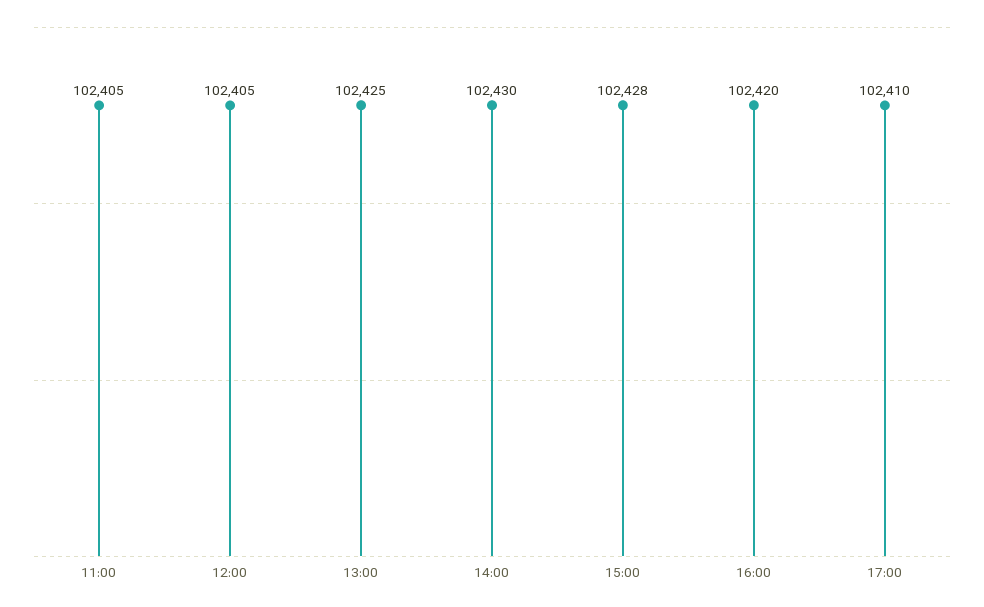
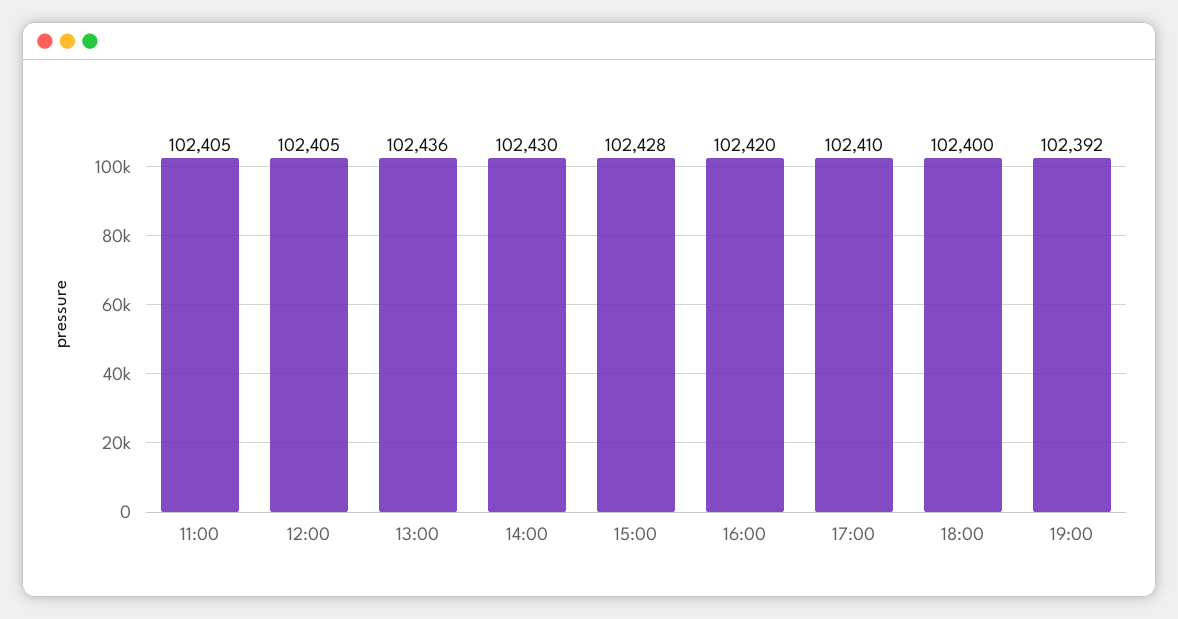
13:00: 102425 -> 102436
18:00: none -> 102400
19:00: none -> 102392

